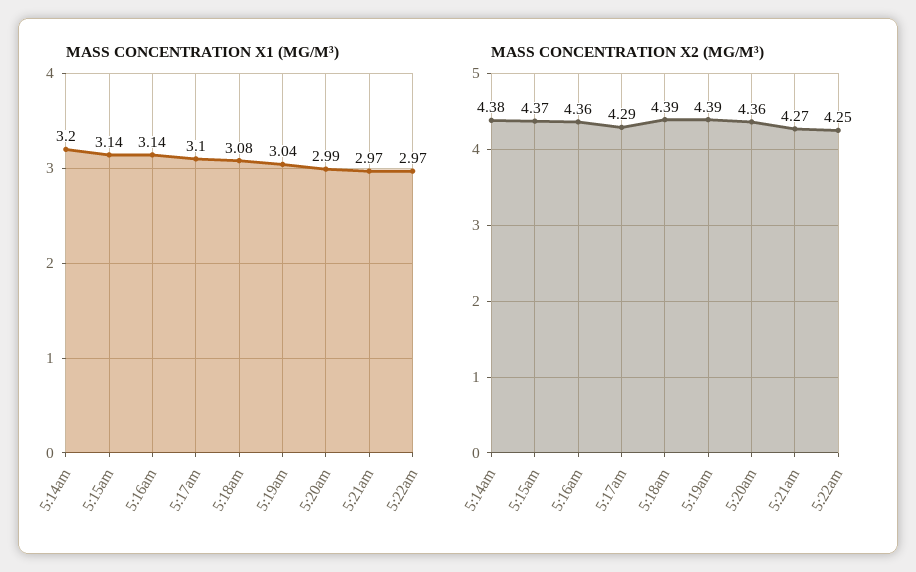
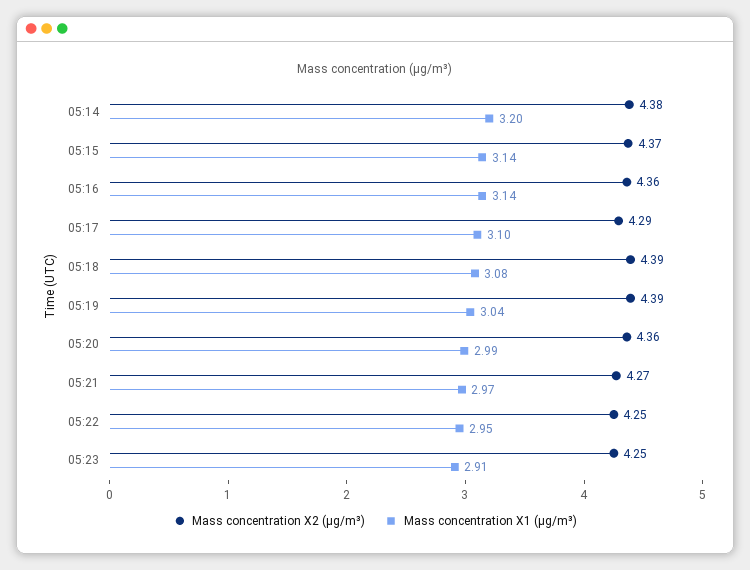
MASS CONCENTRATION X1 (ΜG/M³), 5:22am: 2.97 -> 2.95
MASS CONCENTRATION X2 (ΜG/M³), 05:23: none -> 4.25
MASS CONCENTRATION X1 (ΜG/M³), 05:23: none -> 2.91

